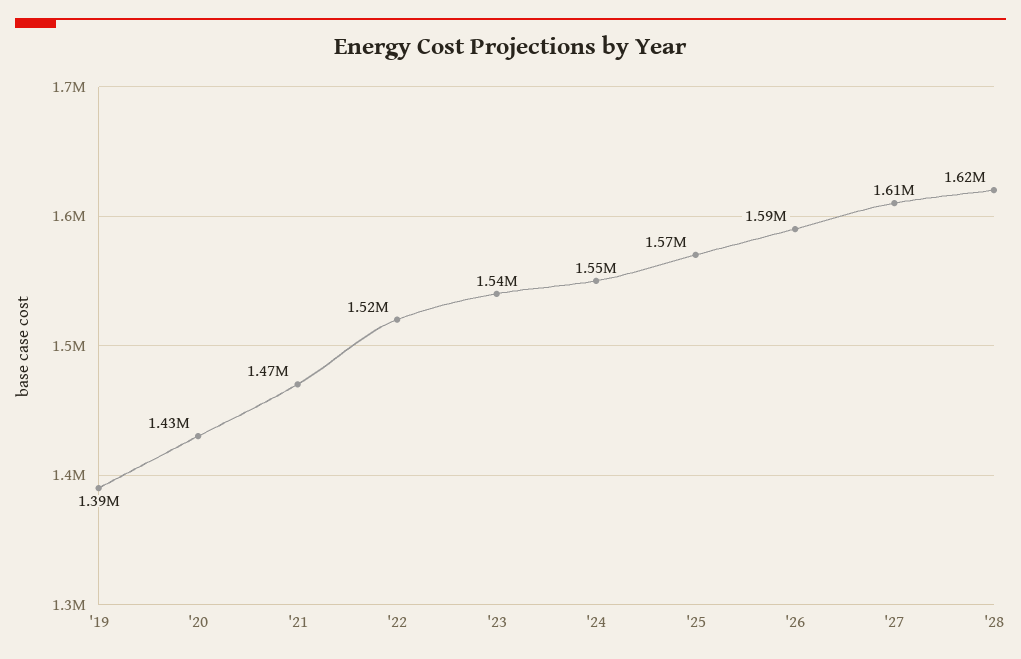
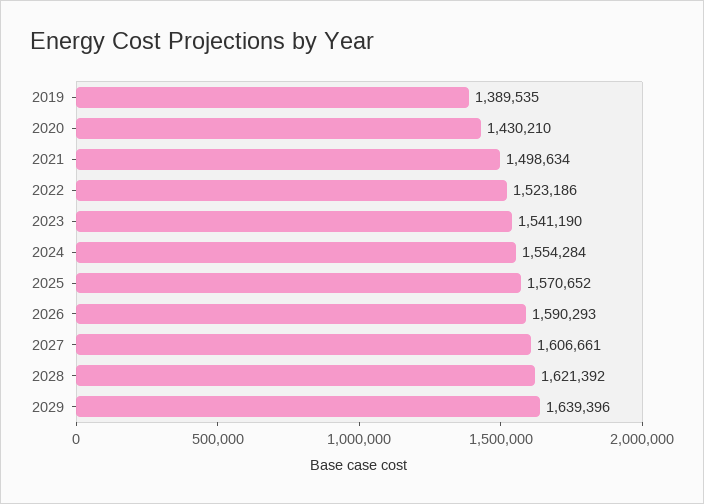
'21: 1470000 -> 1498634
2029: none -> 1639396

